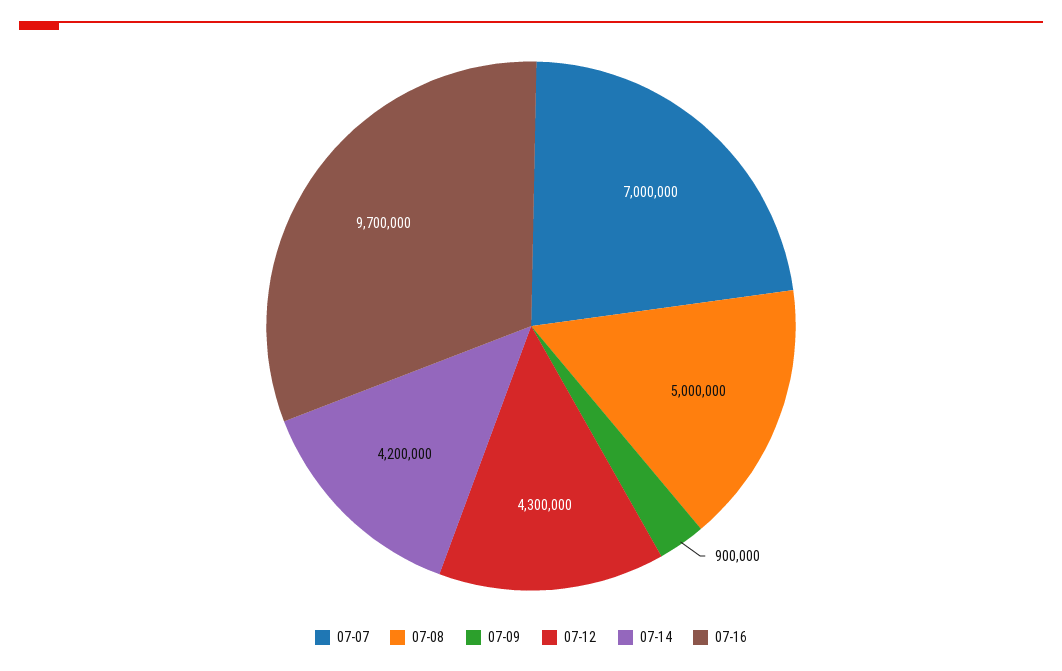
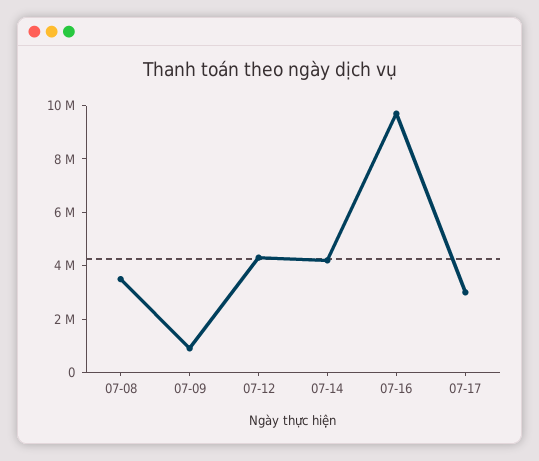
07-07: 7000000 -> none
07-08: 5000000 -> 3500000
07-17: none -> 3000000

